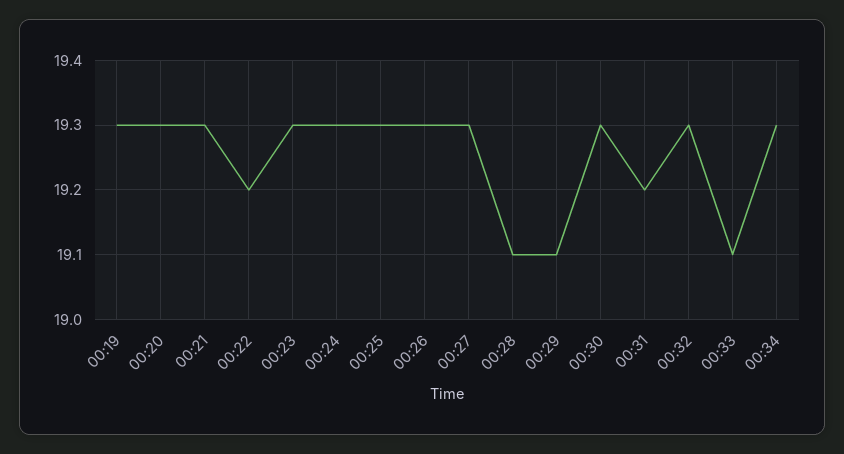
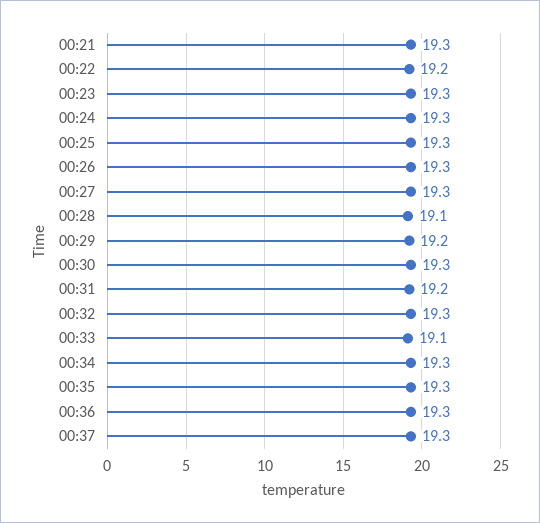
00:19: 19.3 -> none
00:20: 19.3 -> none
00:29: 19.1 -> 19.2
00:35: none -> 19.3
00:36: none -> 19.3
00:37: none -> 19.3

